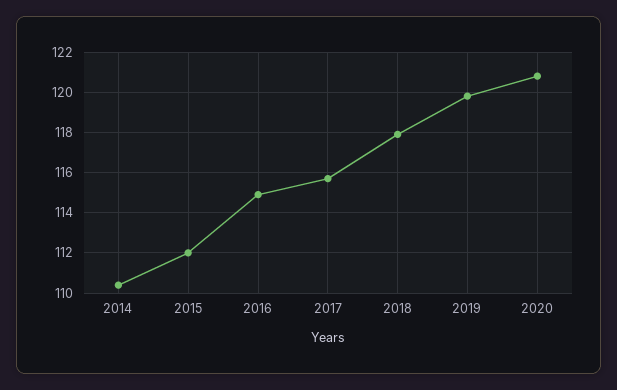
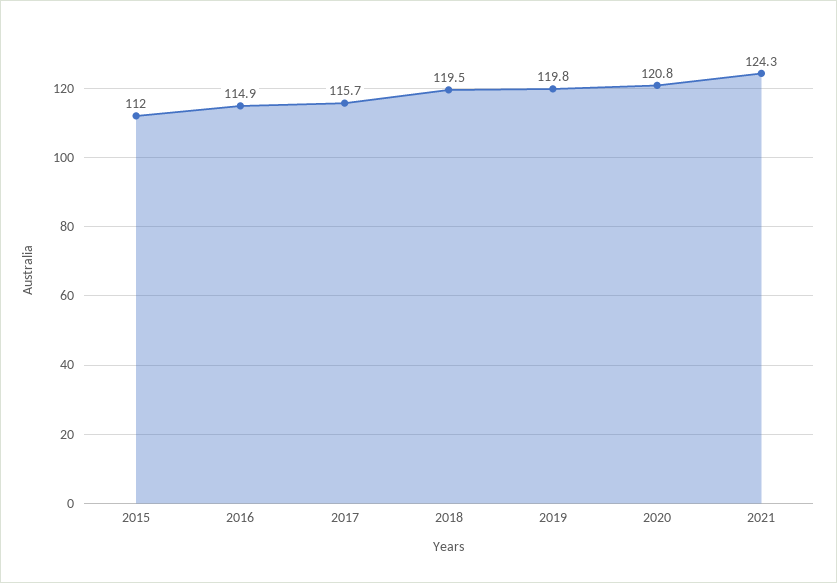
2014: 110.5 -> none
2018: 118 -> 119.5
2021: none -> 124.3

